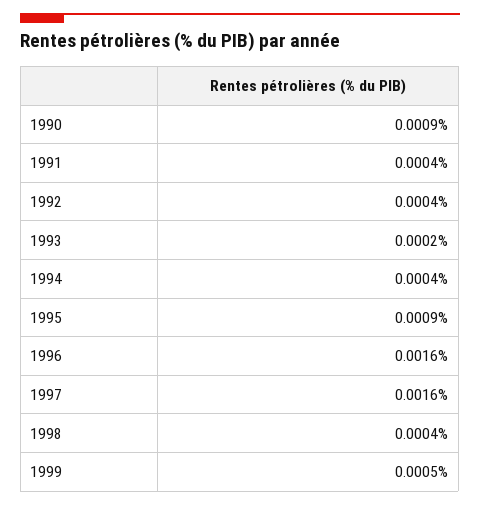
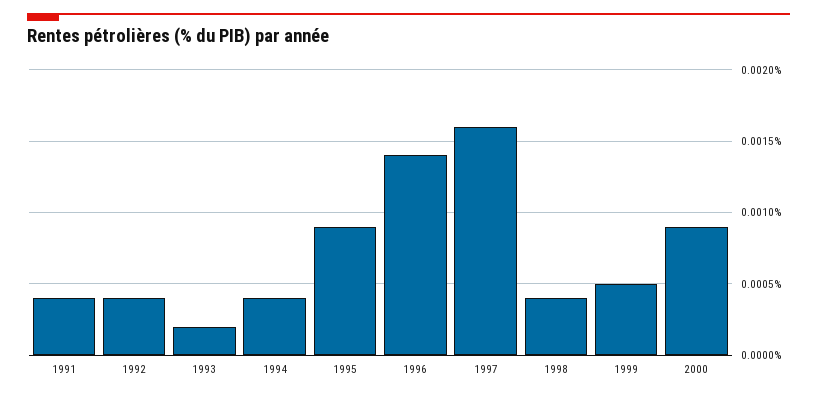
1990: 0.0009 -> none
1996: 0.0016 -> 0.0014
2000: none -> 0.0009

